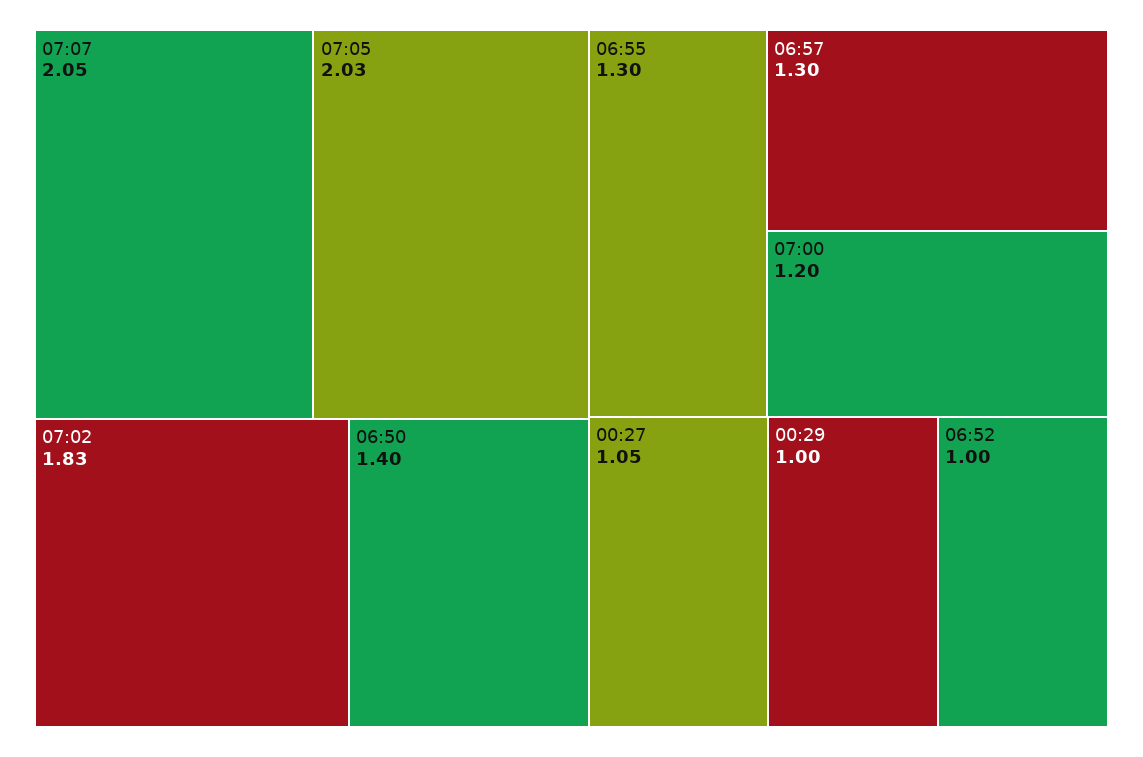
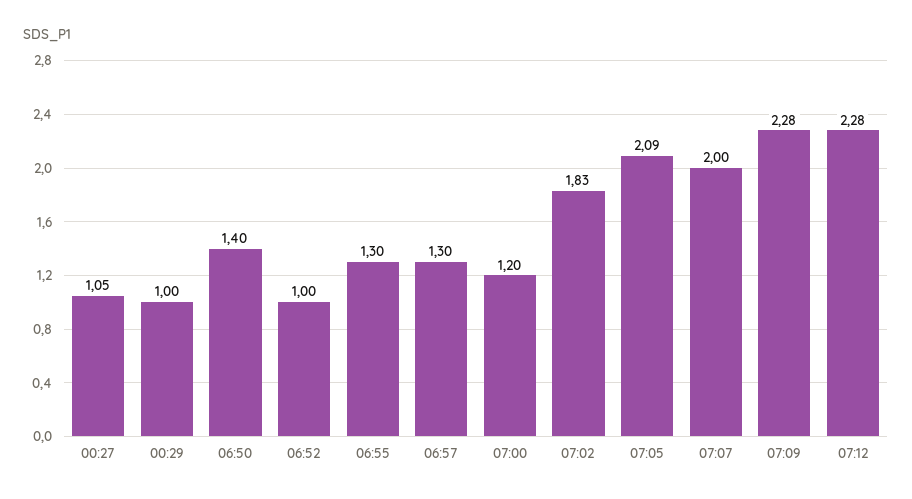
07:07: 2.05 -> 2
07:05: 2.03 -> 2.09
07:09: none -> 2.28
07:12: none -> 2.28

